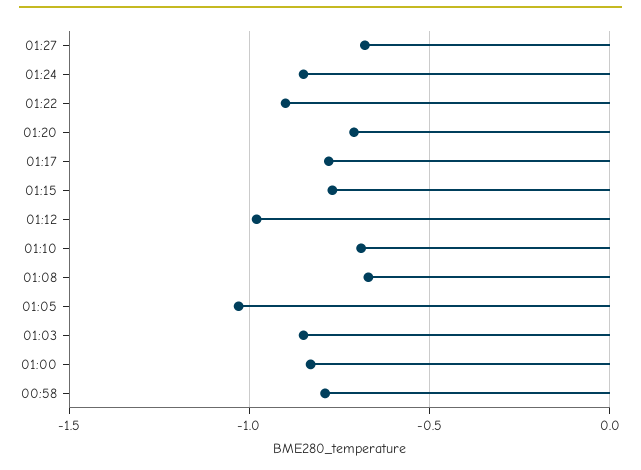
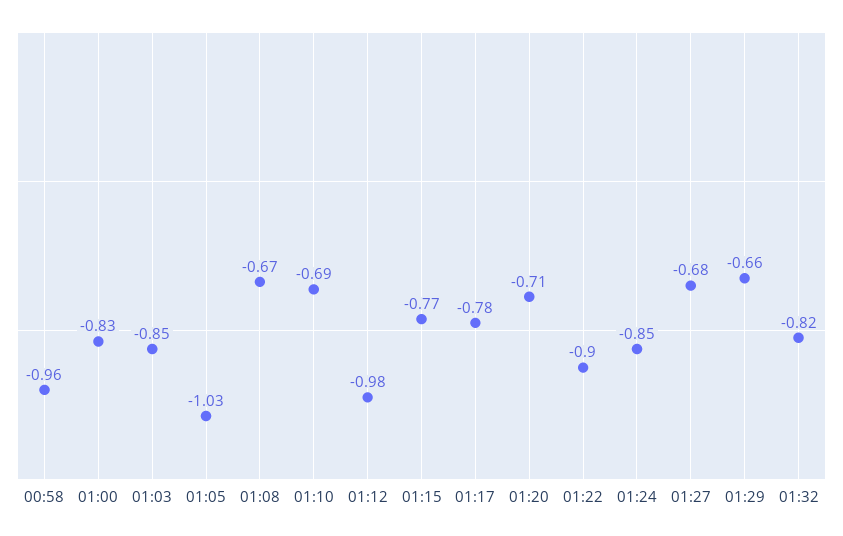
00:58: -0.8 -> -0.96
01:29: none -> -0.66
01:32: none -> -0.82

